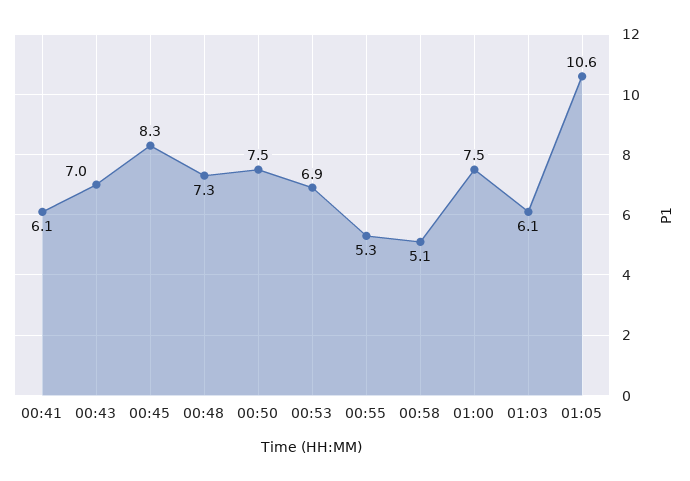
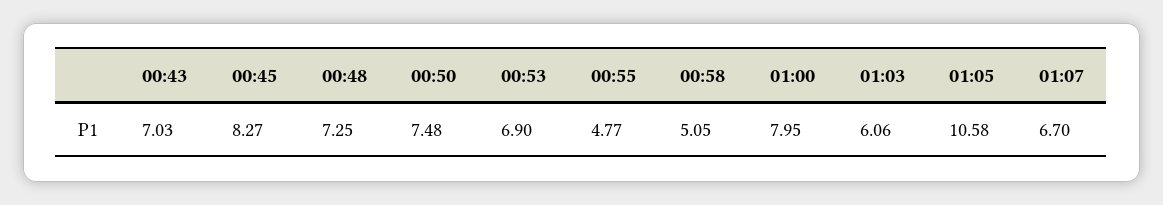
00:41: 6.1 -> none
00:55: 5.3 -> 4.77
01:00: 7.5 -> 7.95
01:07: none -> 6.7

